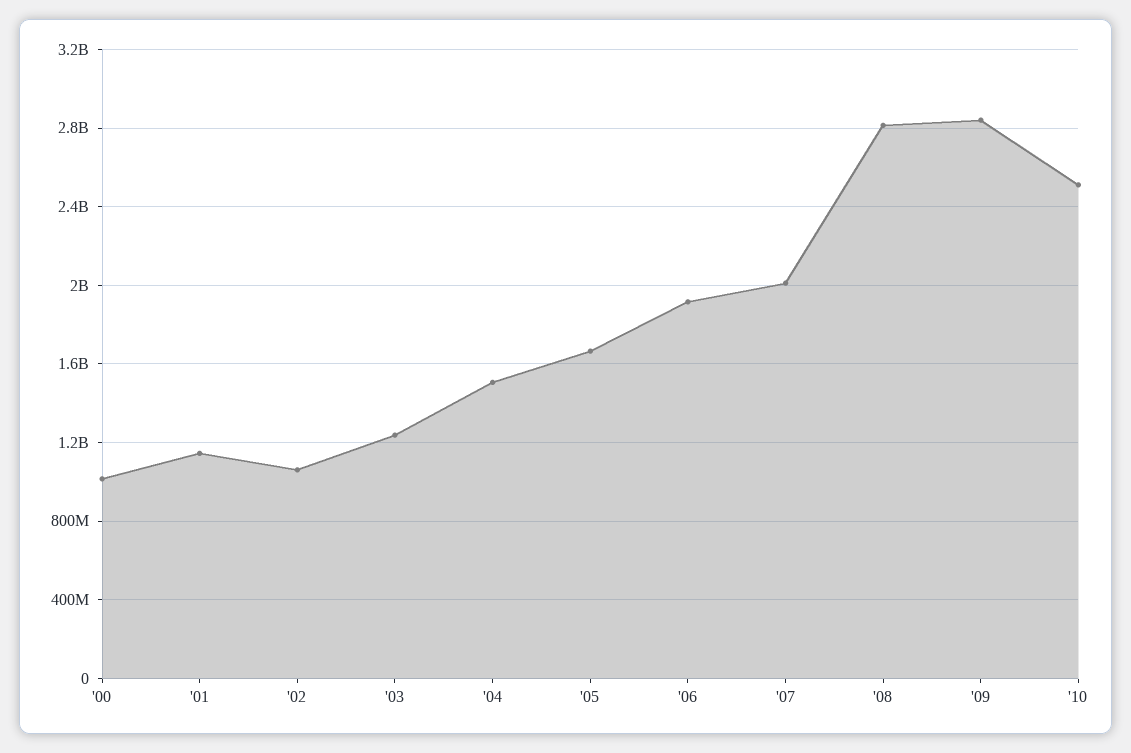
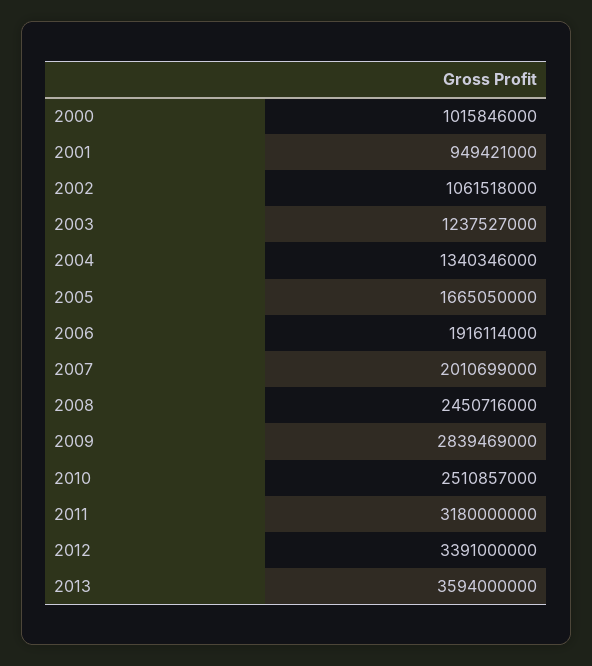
'01: 1150000000 -> 949421000
'04: 1500000000 -> 1340346000
'08: 2800000000 -> 2450716000
2011: none -> 3180000000
2012: none -> 3391000000
2013: none -> 3594000000

